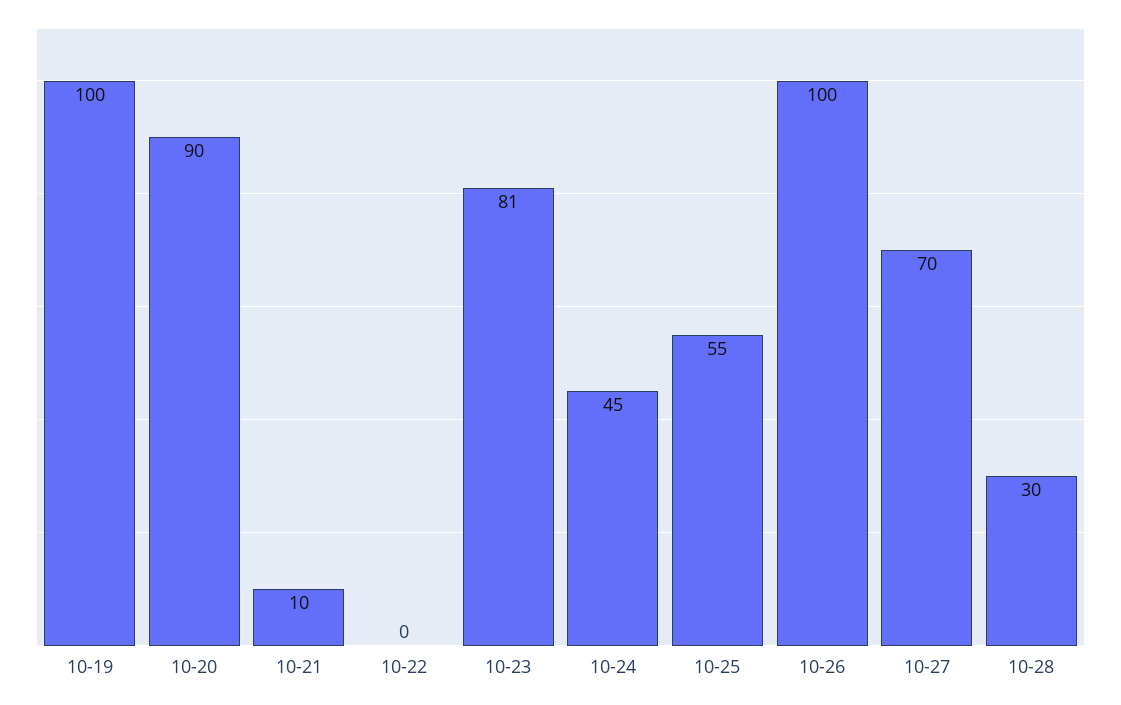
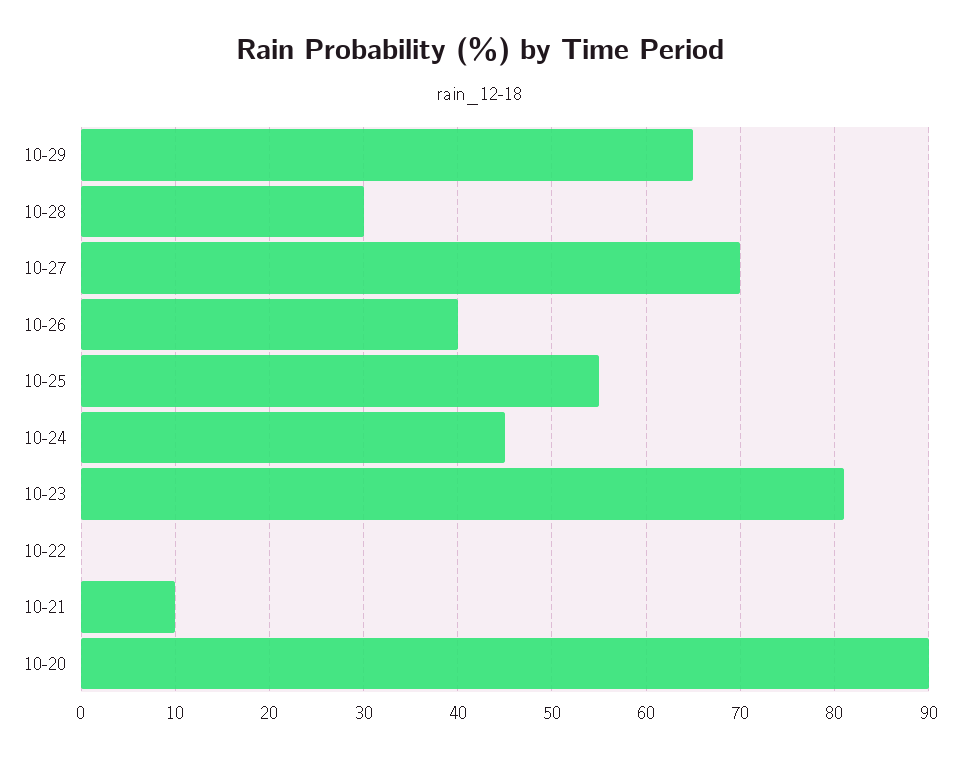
10-19: 100 -> none
10-26: 100 -> 40
10-29: none -> 65

